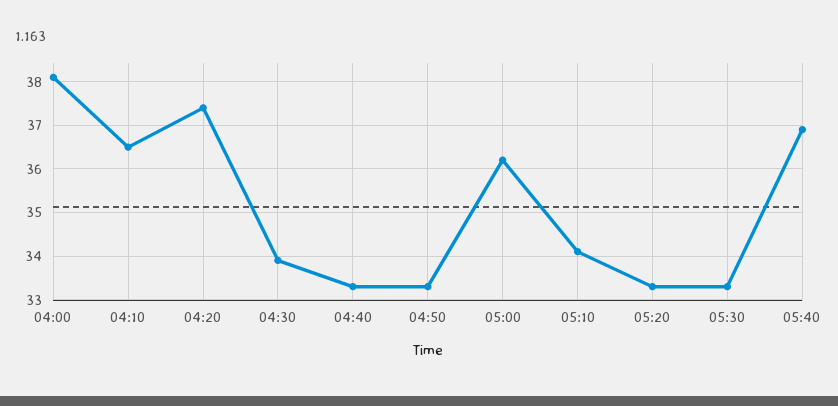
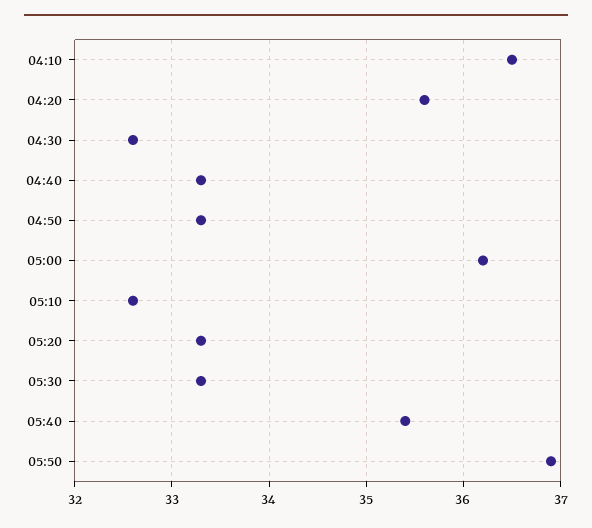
04:00: 38 -> none
04:20: 37.5 -> 35.6
04:30: 34 -> 32.6
05:10: 34 -> 32.6
05:40: 37 -> 35.4
05:50: none -> 36.9

